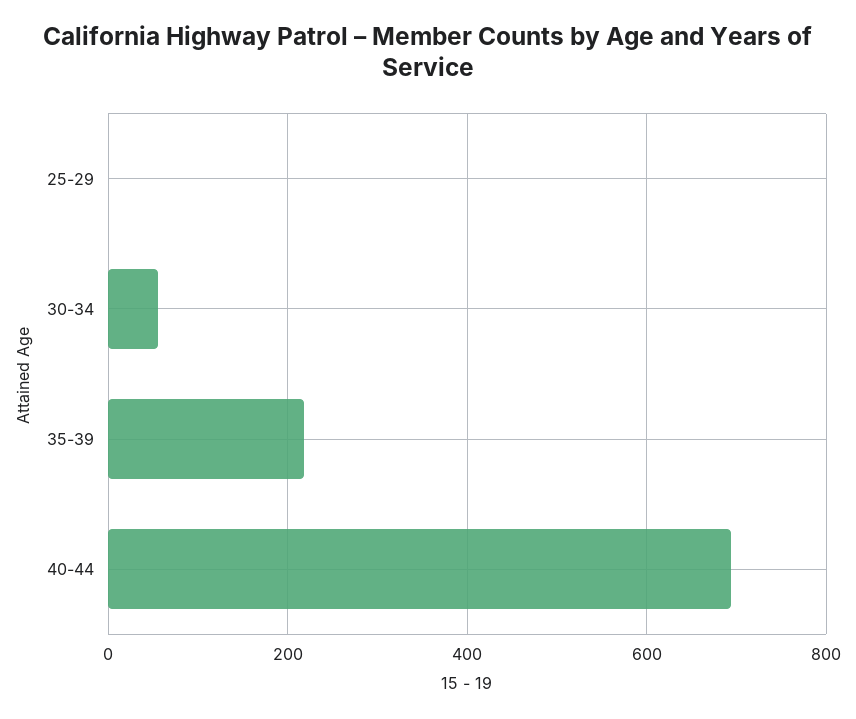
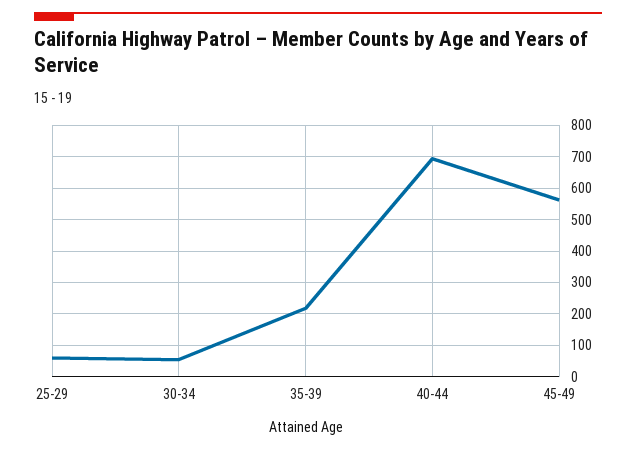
25-29: 0 -> 60
45-49: none -> 560

